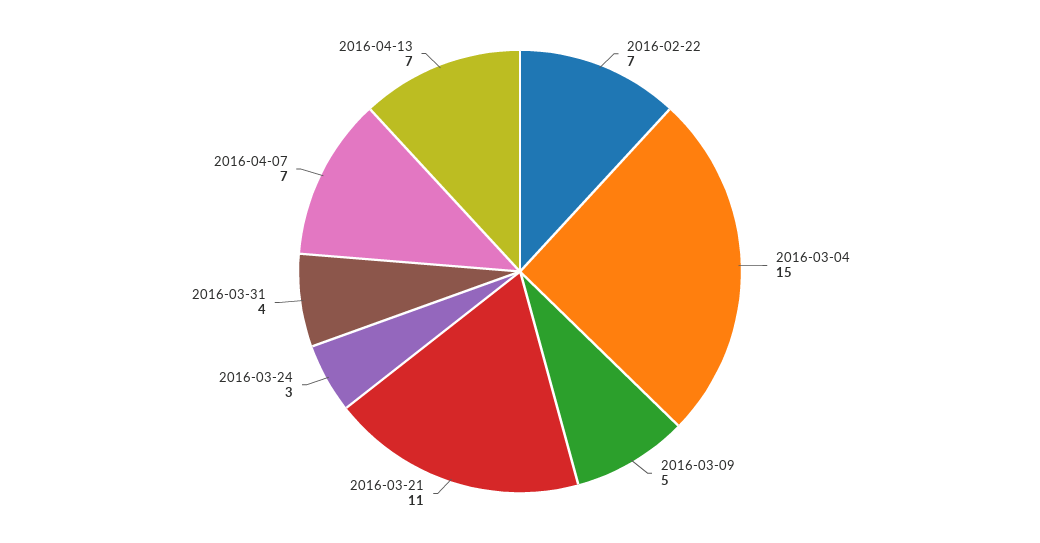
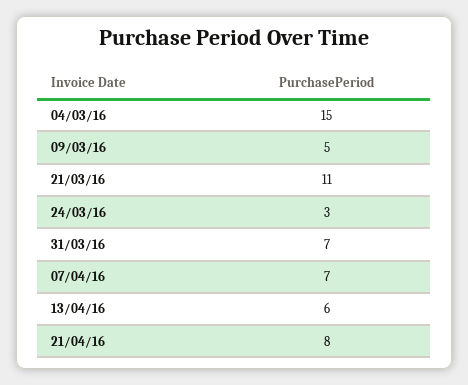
2016-02-22: 7 -> none
2016-03-31: 4 -> 7
2016-04-13: 7 -> 6
21/04/16: none -> 8

